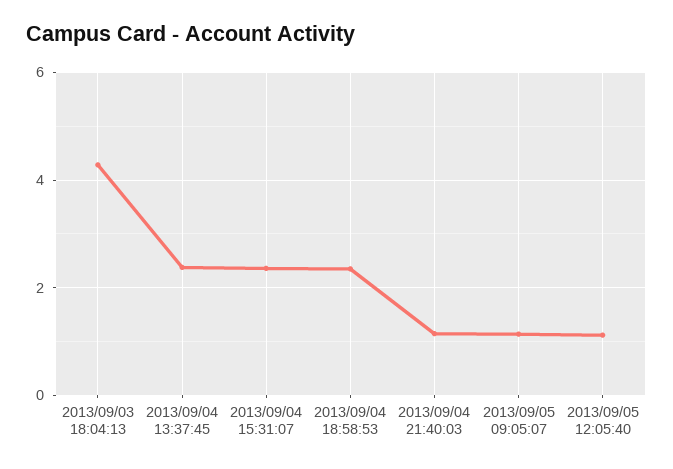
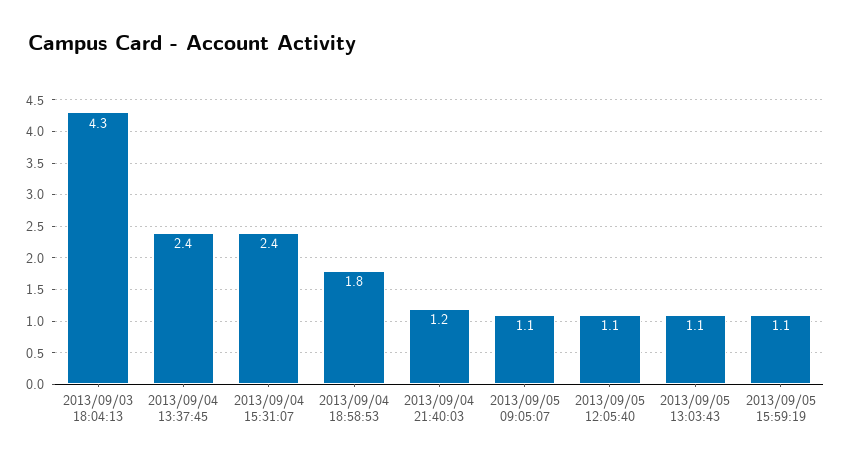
2013/09/04 18:58:53: 2.4 -> 1.8
2013/09/05 13:03:43: none -> 1.1
2013/09/05 15:59:19: none -> 1.1

